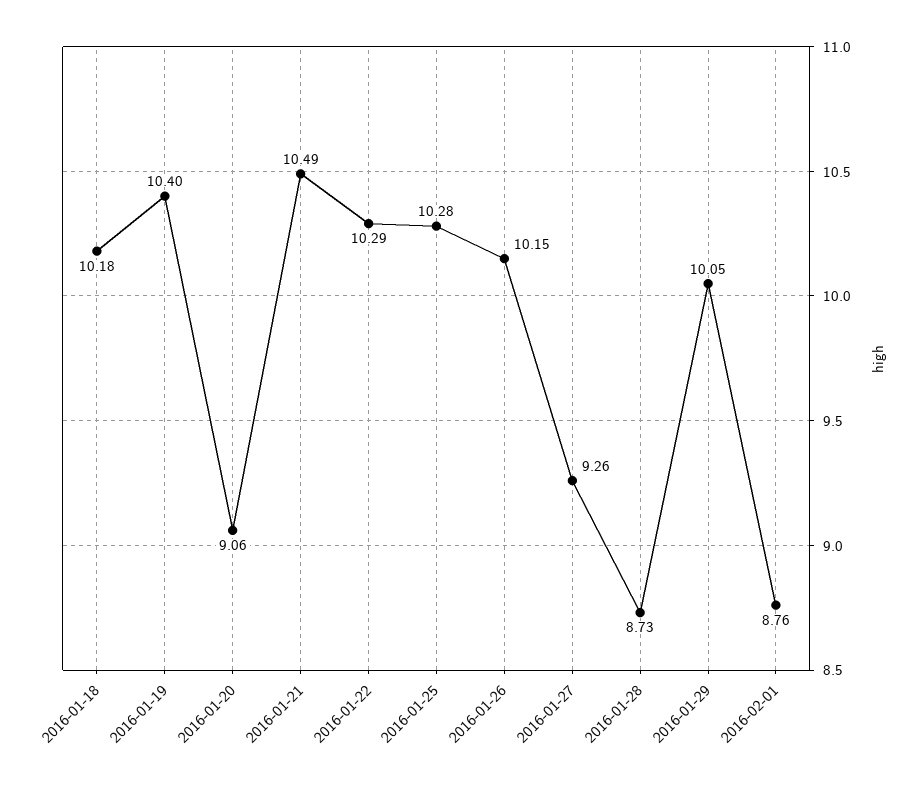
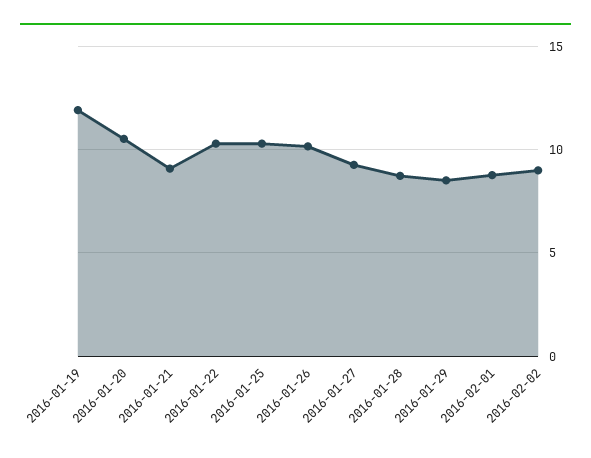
2016-01-18: 10.18 -> none
2016-01-19: 10.4 -> 12
2016-01-20: 9.06 -> 10.5
2016-01-21: 10.49 -> 9
2016-01-29: 10.05 -> 8.5
2016-02-02: none -> 9

